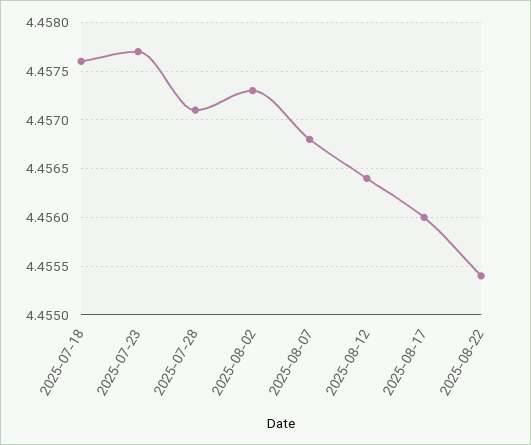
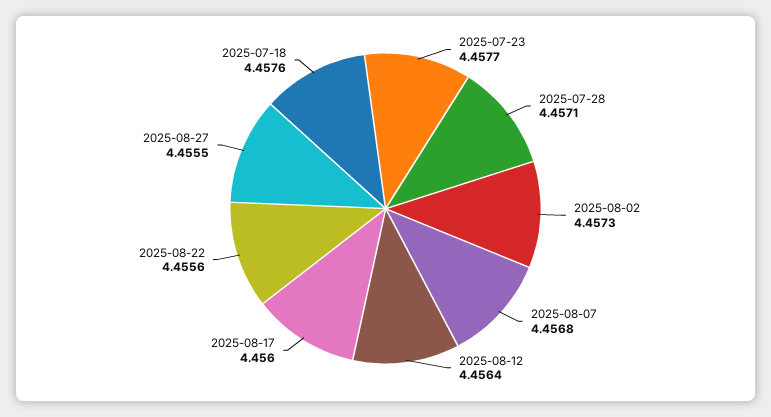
2025-08-22: 4.4554 -> 4.4556
2025-08-27: none -> 4.4555

